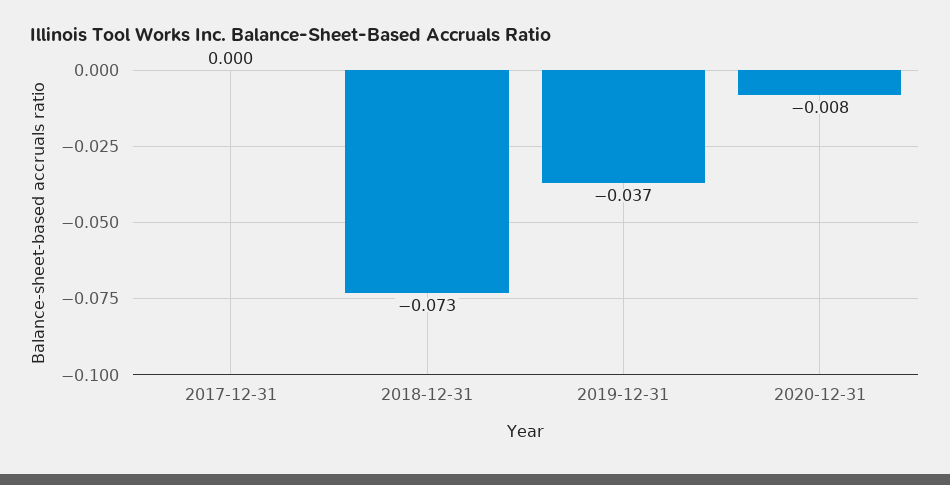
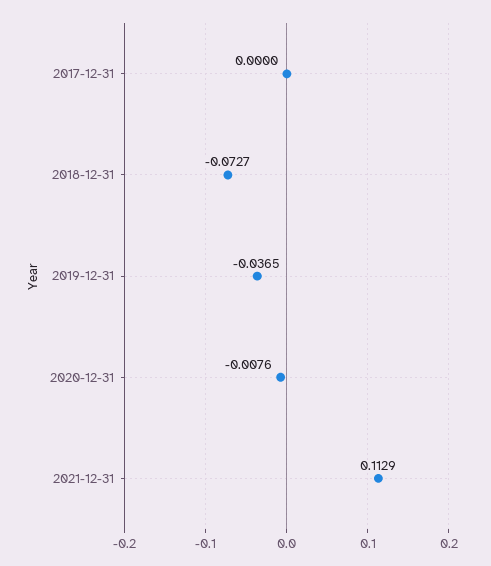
2021-12-31: none -> 0.1129

